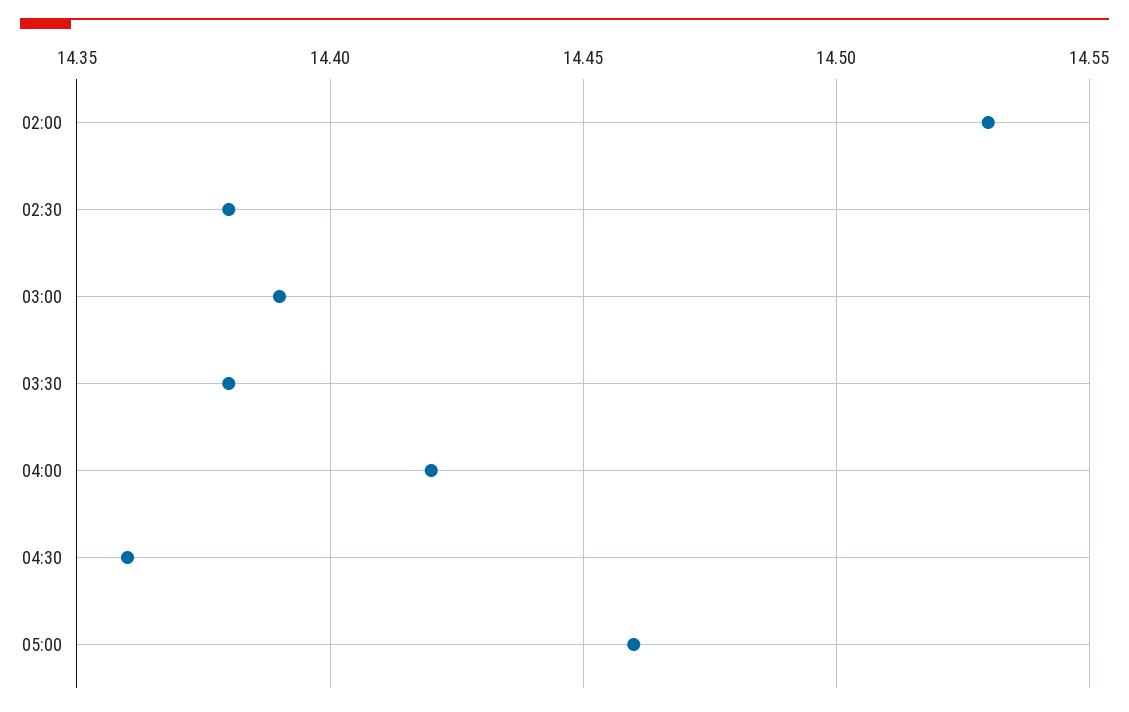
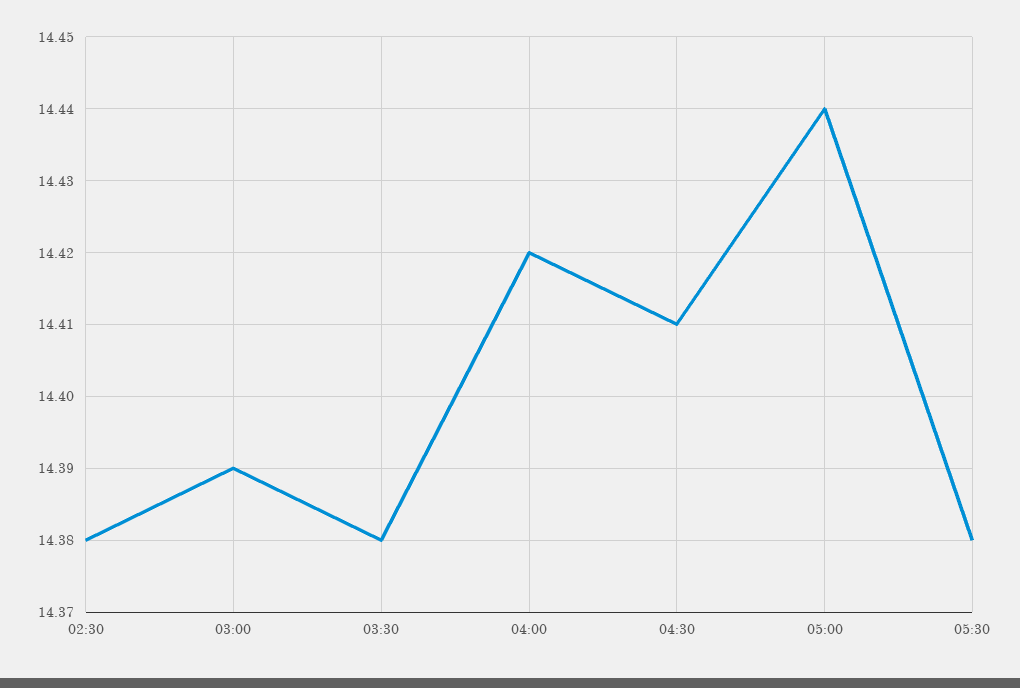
02:00: 14.53 -> none
04:30: 14.36 -> 14.41
05:00: 14.46 -> 14.44
05:30: none -> 14.38

